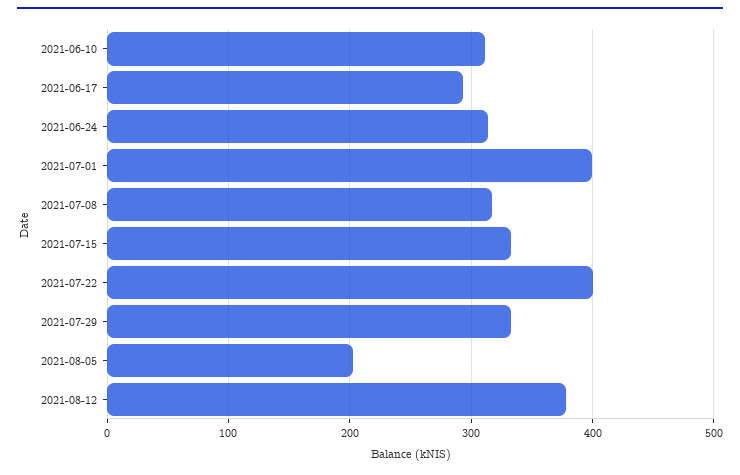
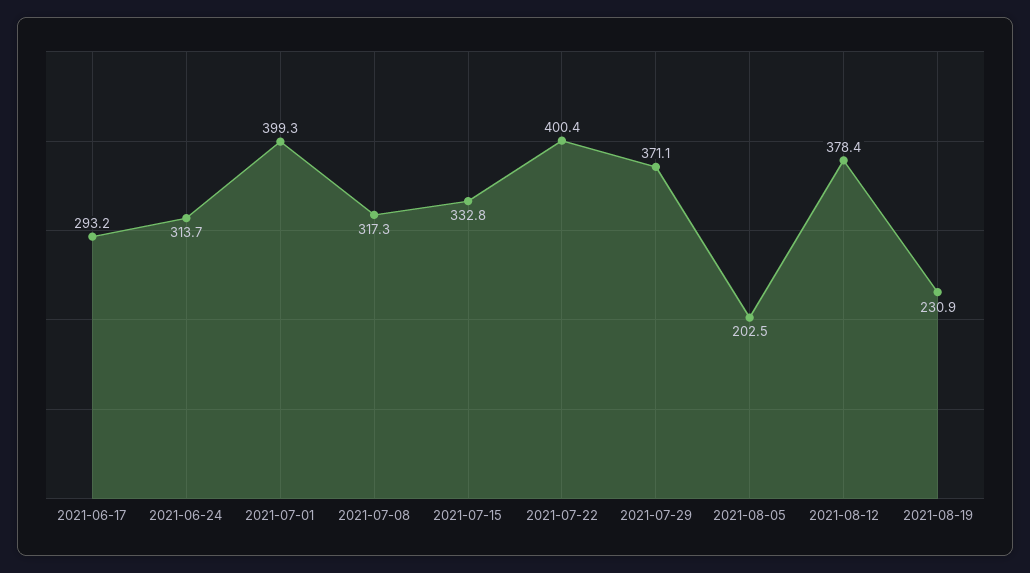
2021-06-10: 310 -> none
2021-07-29: 330 -> 371.1
2021-08-19: none -> 230.9

